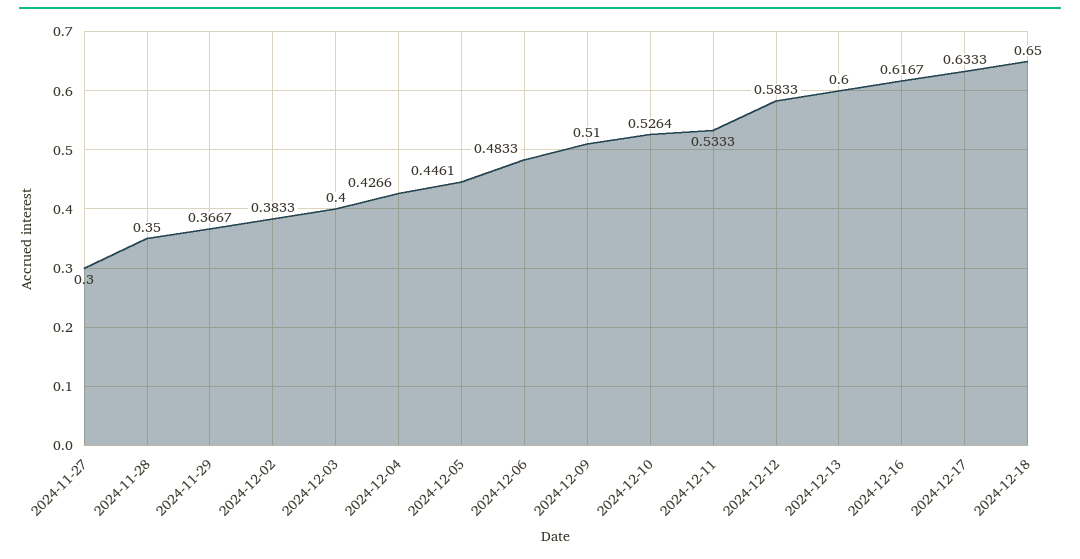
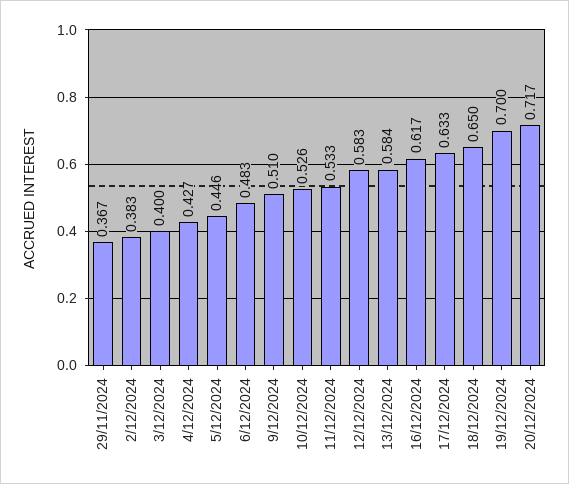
2024-11-27: 0.3 -> none
2024-11-28: 0.35 -> none
2024-12-13: 0.6 -> 0.584
19/12/2024: none -> 0.7
20/12/2024: none -> 0.717

